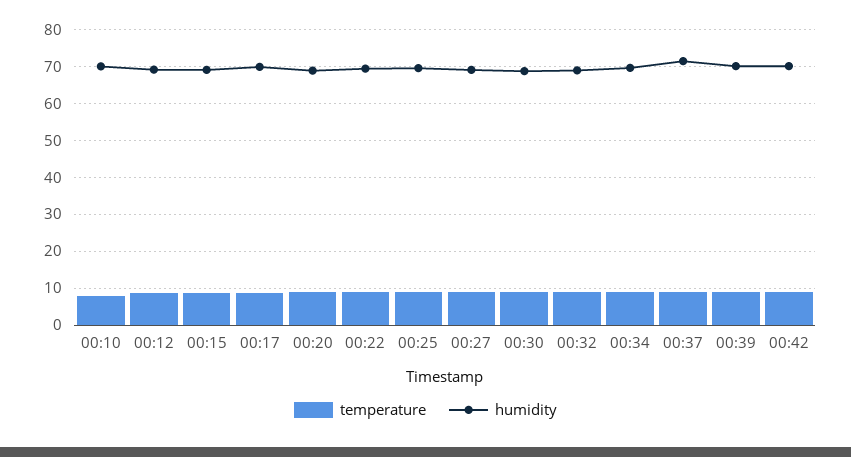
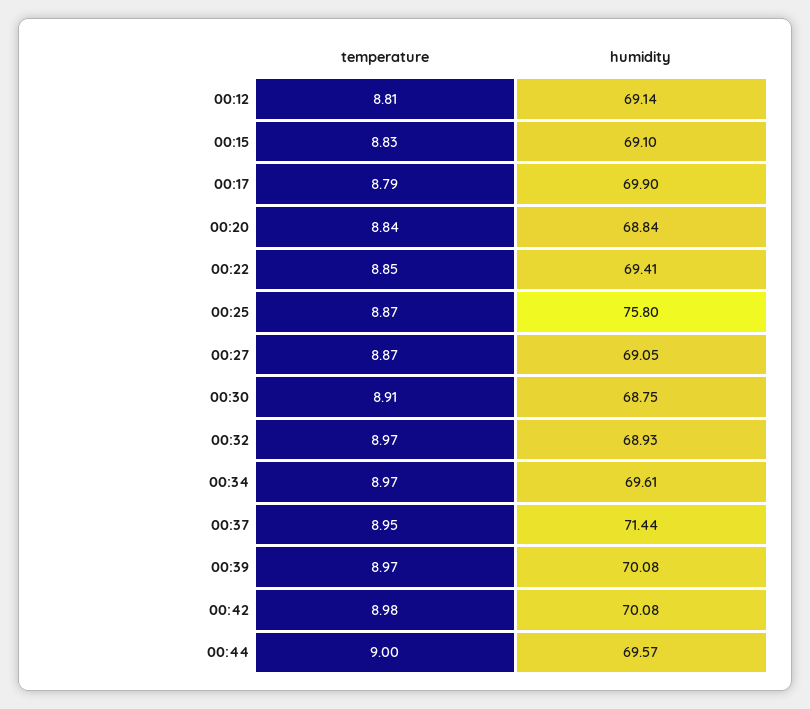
temperature, 00:10: 8 -> none
humidity, 00:10: 70 -> none
humidity, 00:25: 70 -> 75.8
temperature, 00:44: none -> 9
humidity, 00:44: none -> 69.57

